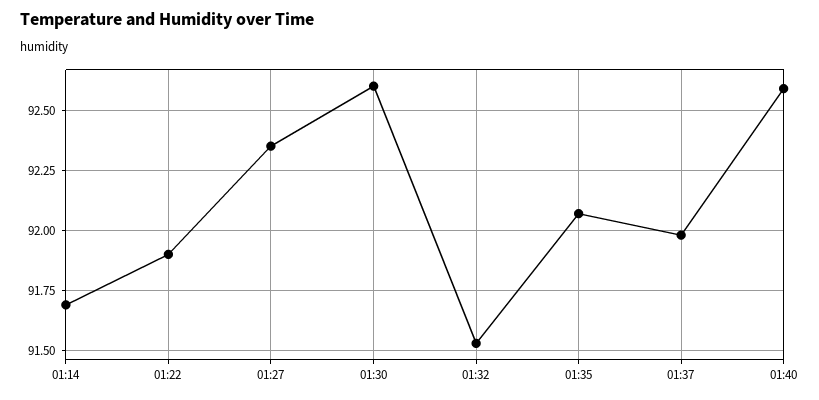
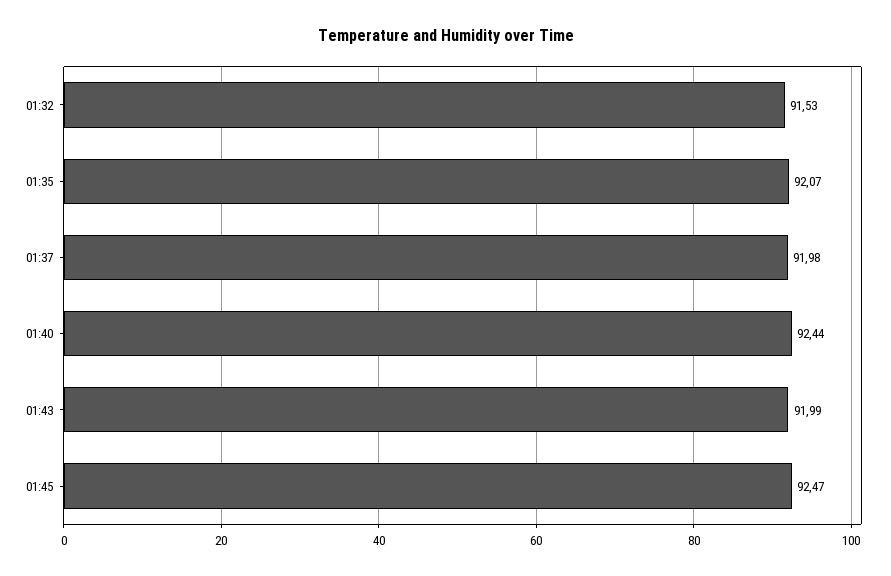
01:14: 91.7 -> none
01:22: 91.9 -> none
01:27: 92.35 -> none
01:30: 92.6 -> none
01:40: 92.6 -> 92.44
01:43: none -> 91.99
01:45: none -> 92.47

